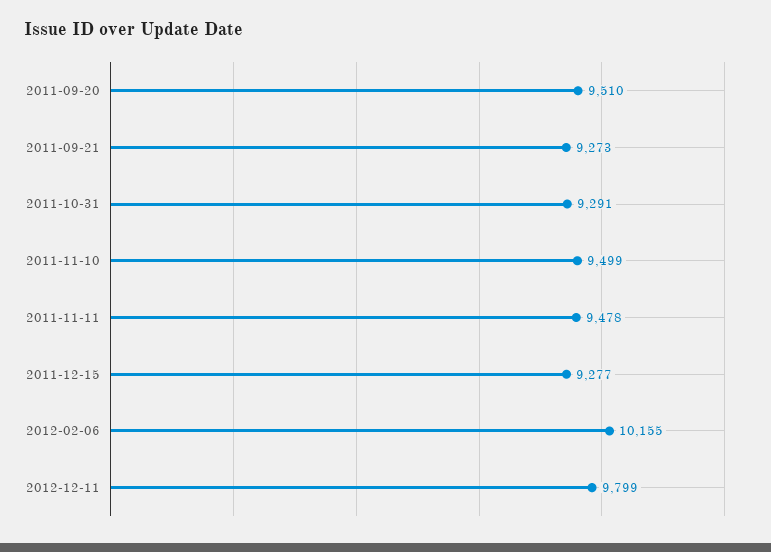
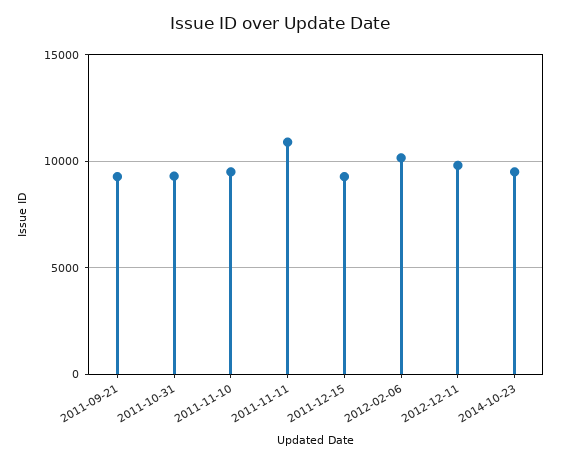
2011-09-20: 9510 -> none
2011-11-11: 9478 -> 11000
2014-10-23: none -> 9500

